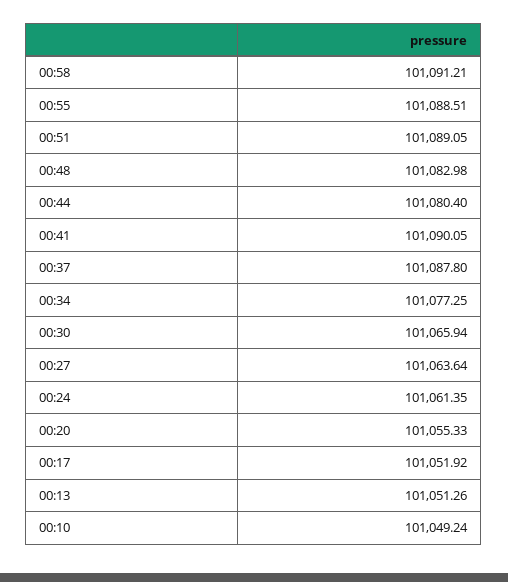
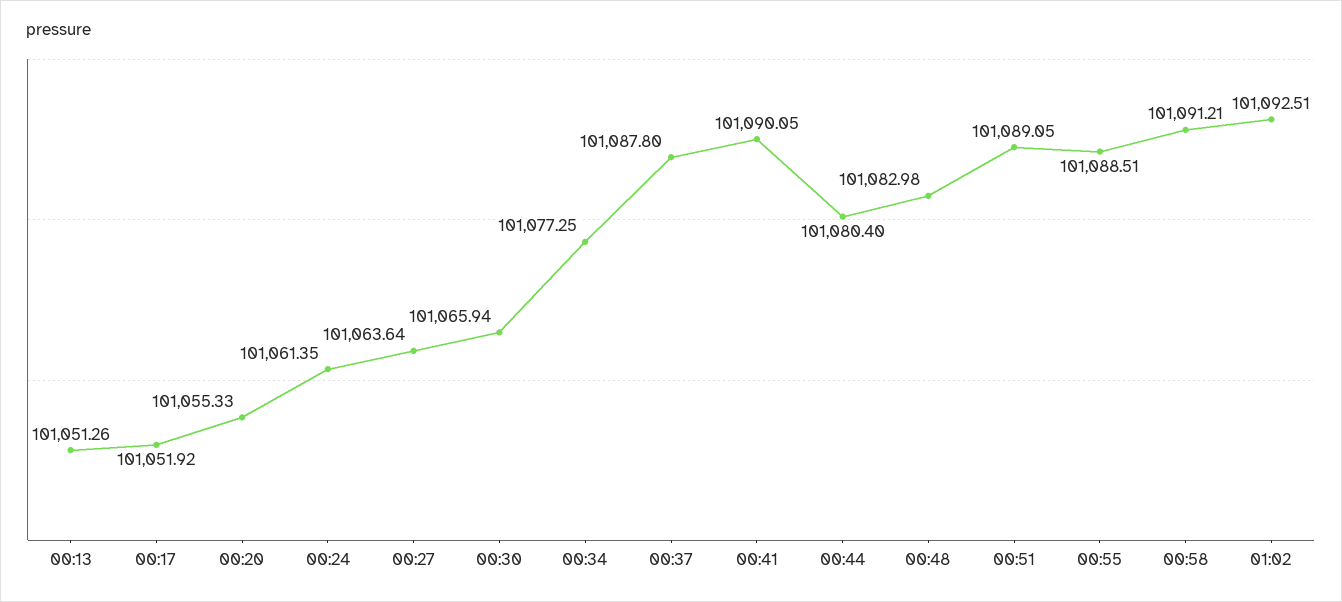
00:10: 101049.24 -> none
01:02: none -> 101092.51

